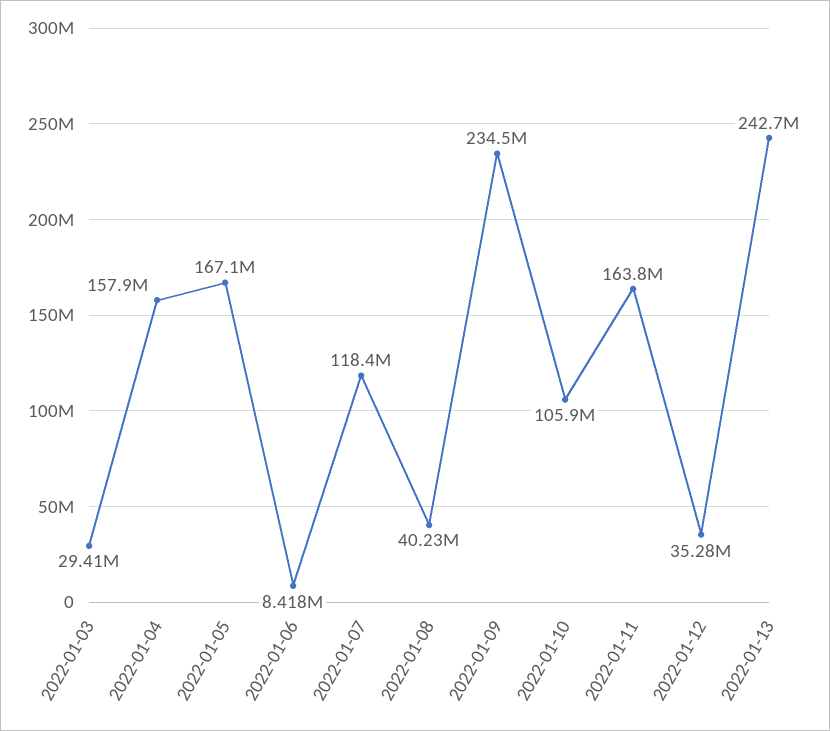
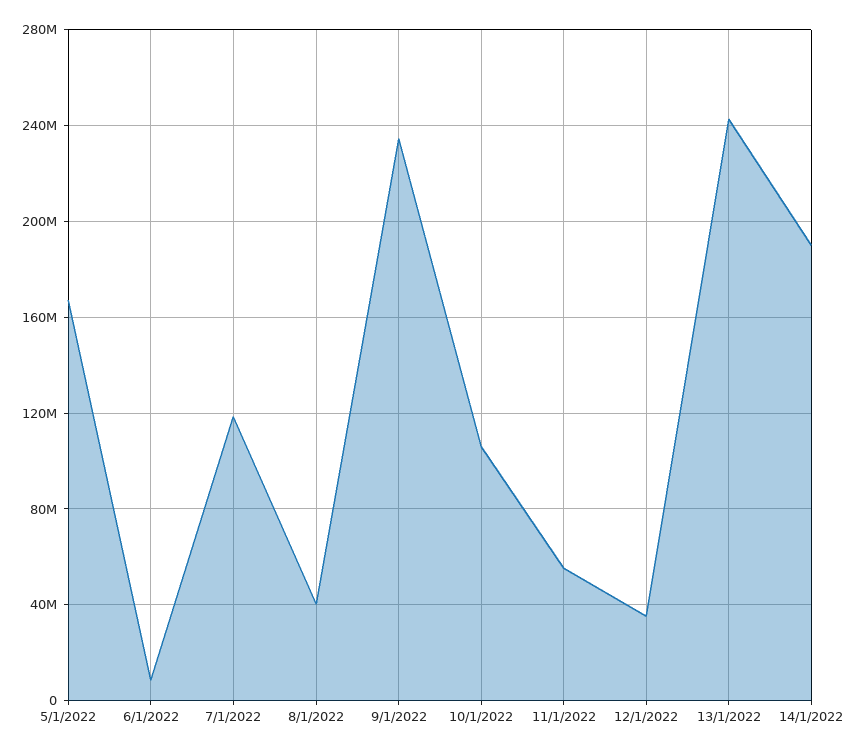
2022-01-03: 29410000 -> none
2022-01-04: 157900000 -> none
2022-01-11: 163800000 -> 55000000
14/1/2022: none -> 190000000

